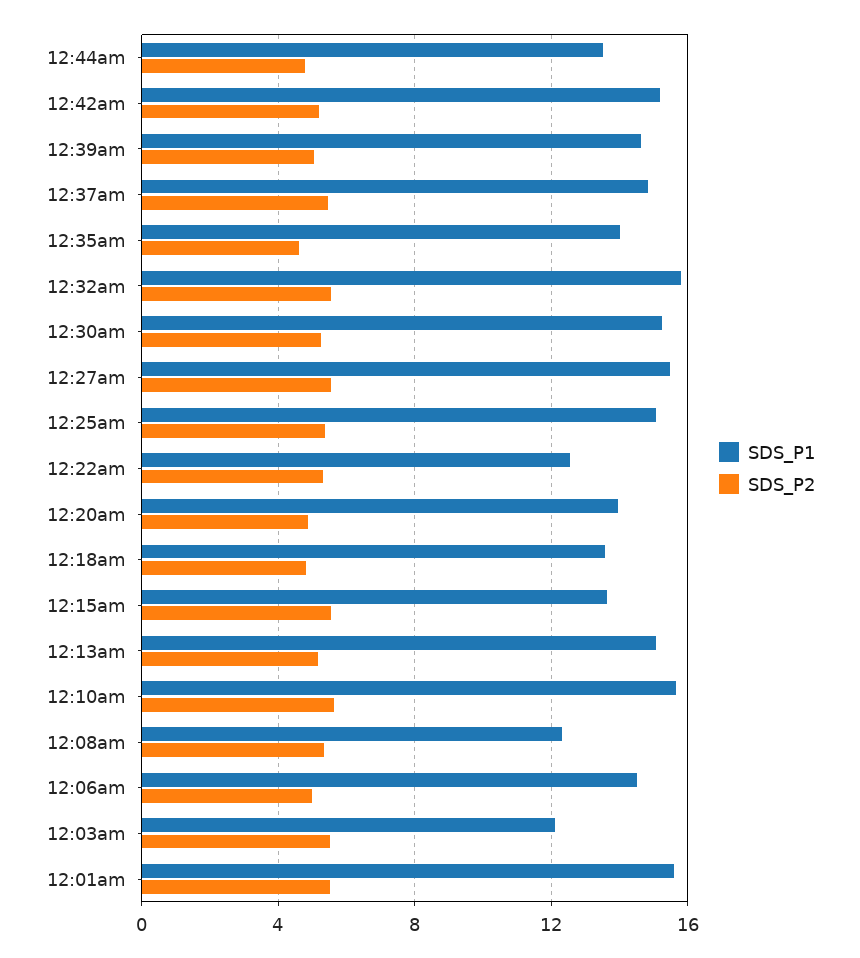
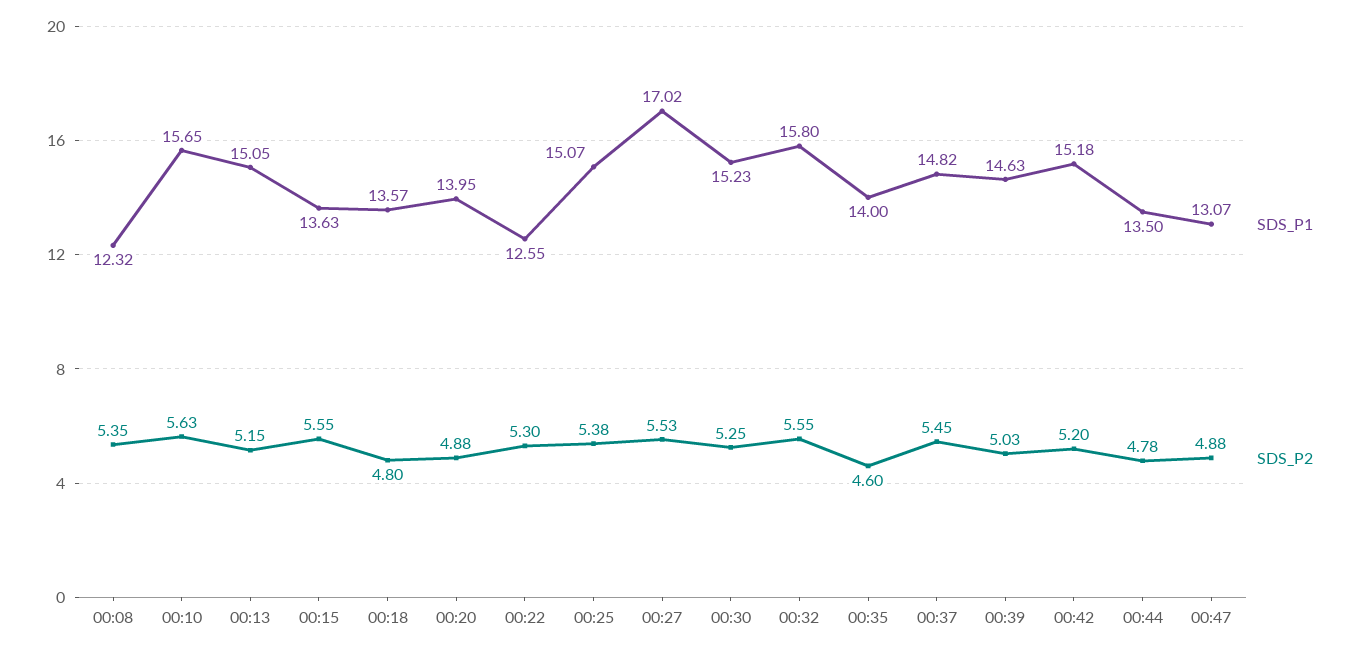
SDS_P1, 12:27am: 15.5 -> 17.02
SDS_P1, 12:06am: 14.5 -> none
SDS_P2, 12:06am: 5 -> none
SDS_P1, 12:03am: 12 -> none
SDS_P2, 12:03am: 5.5 -> none
SDS_P1, 12:01am: 15.5 -> none
SDS_P2, 12:01am: 5.5 -> none
SDS_P1, 00:47: none -> 13.07
SDS_P2, 00:47: none -> 4.88

